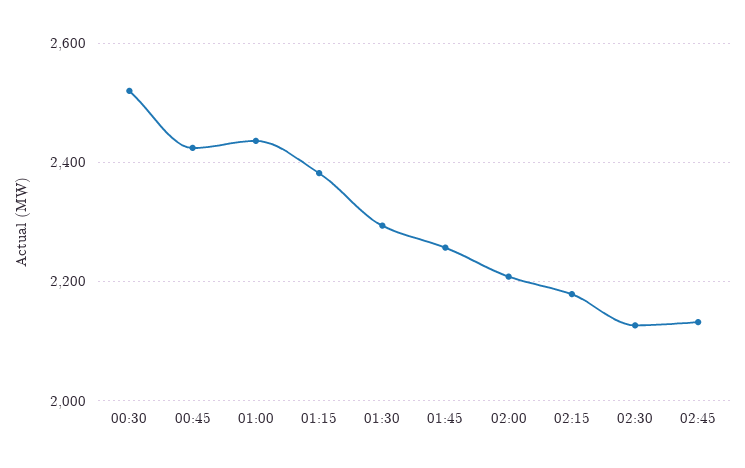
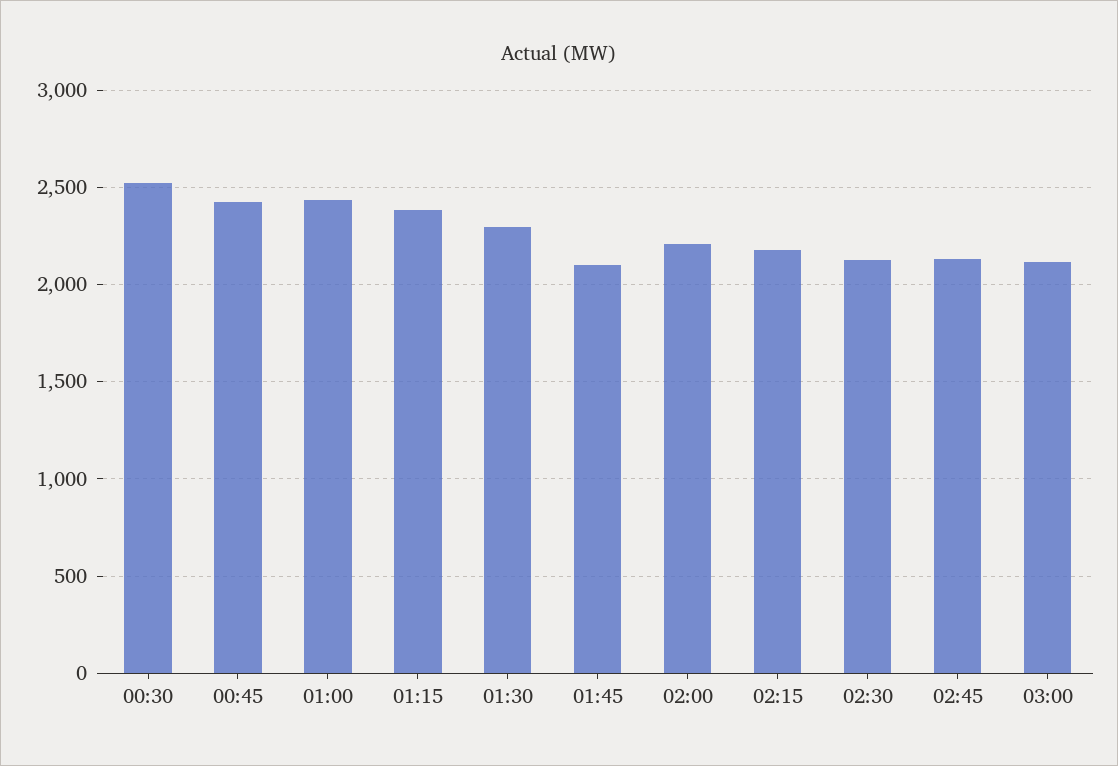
01:45: 2260 -> 2100
03:00: none -> 2100

